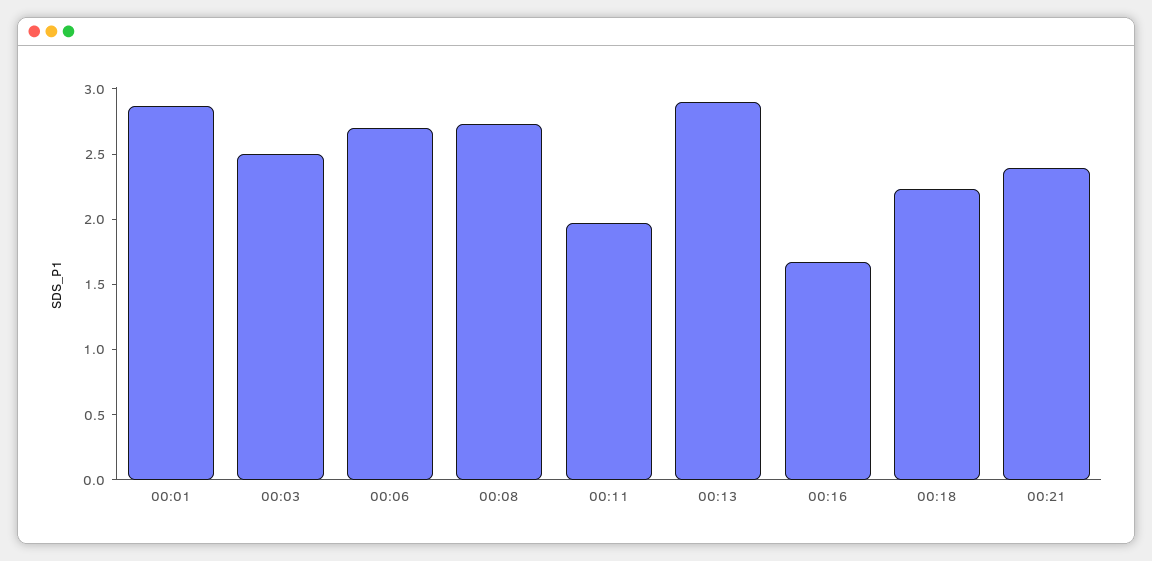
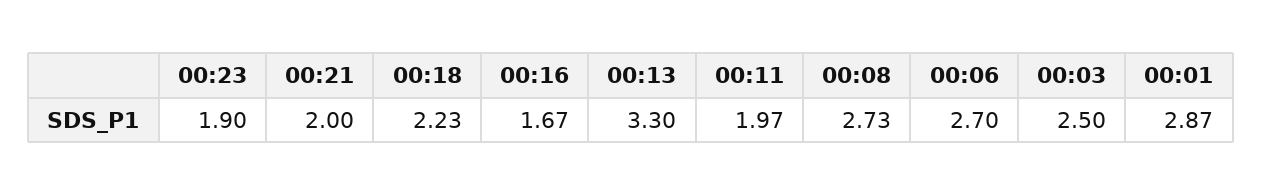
00:13: 2.9 -> 3.3
00:21: 2.4 -> 2
00:23: none -> 1.9

